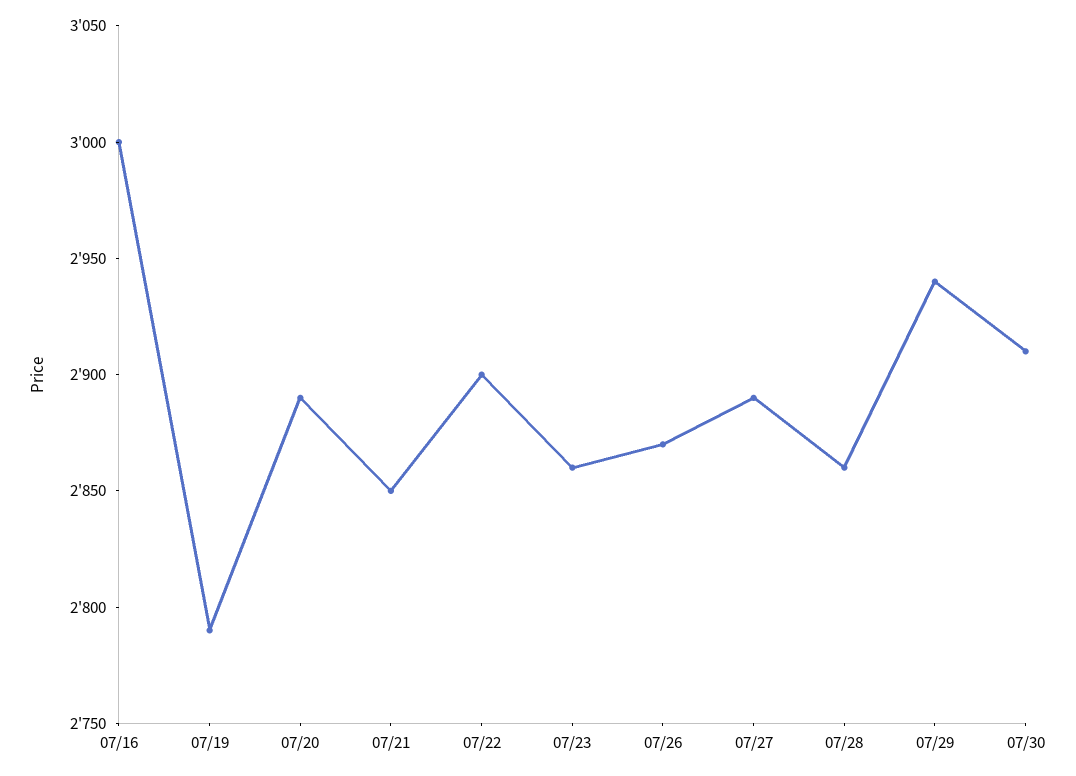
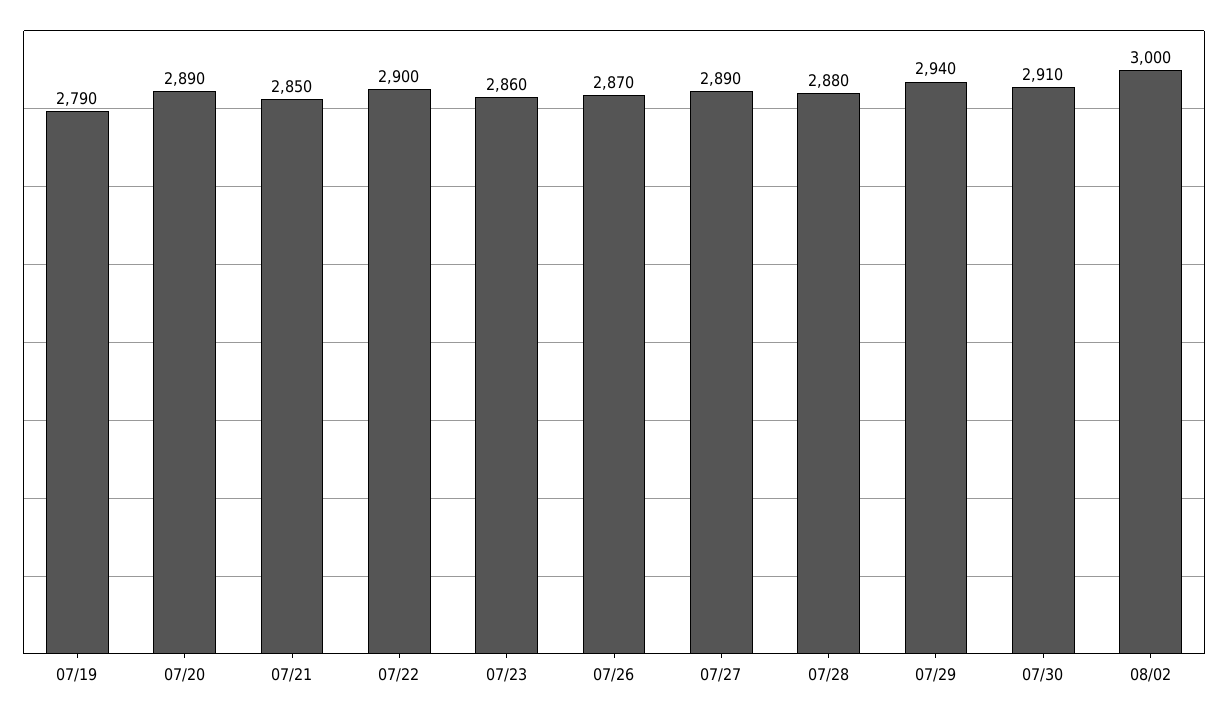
07/16: 3000 -> none
07/28: 2860 -> 2880
08/02: none -> 3000

